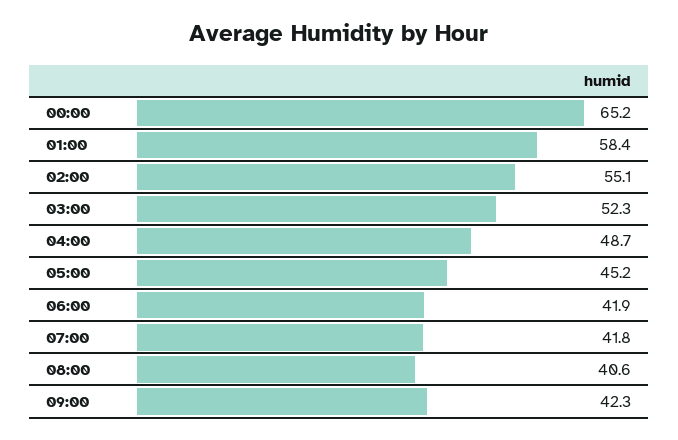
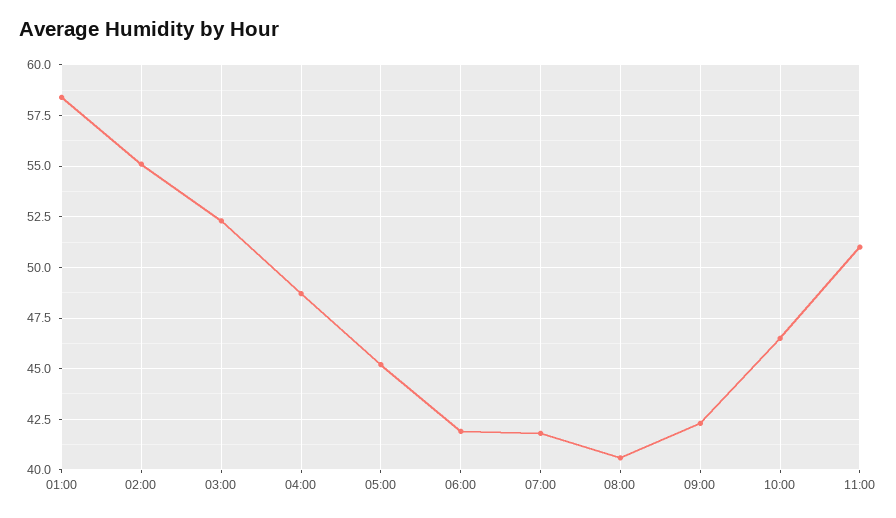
00:00: 65.2 -> none
10:00: none -> 46.5
11:00: none -> 51

